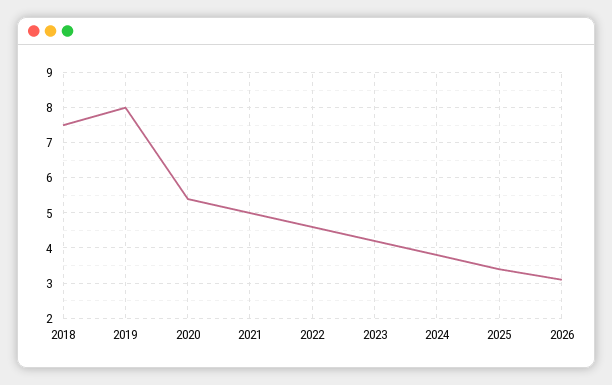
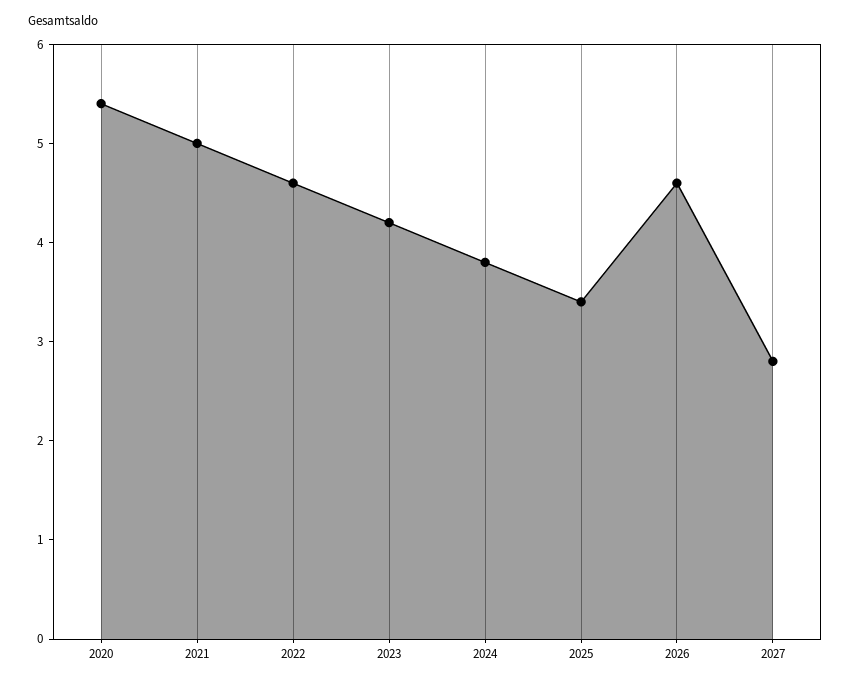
2018: 7.5 -> none
2019: 8 -> none
2026: 3 -> 4.6
2027: none -> 2.8

